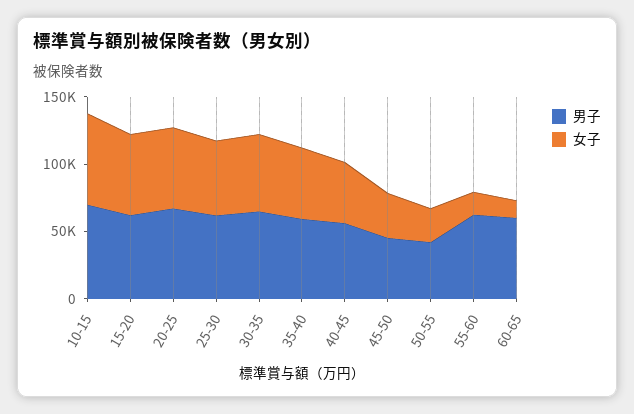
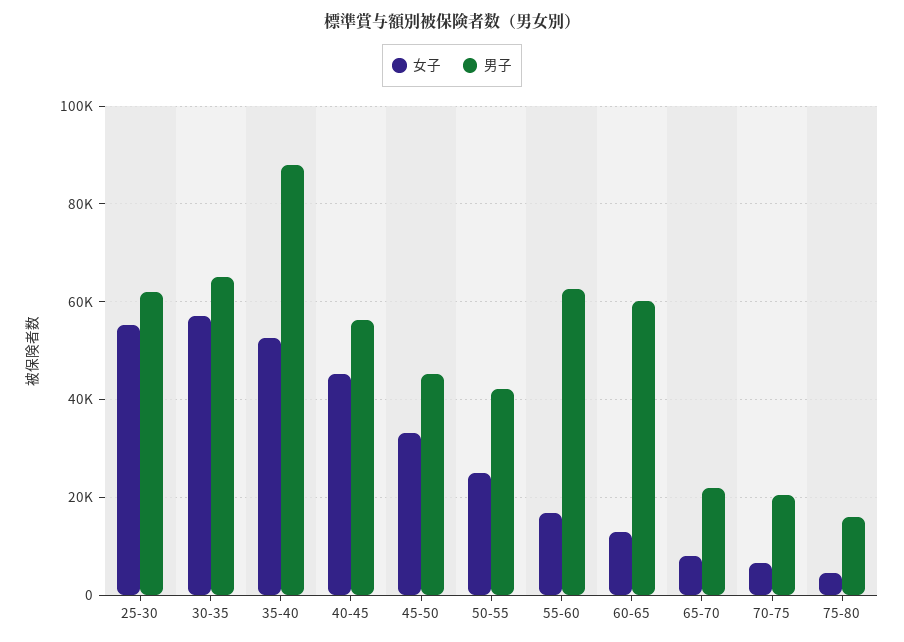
男子, 10-15: 70000 -> none
女子, 10-15: 70000 -> none
男子, 15-20: 60000 -> none
女子, 15-20: 60000 -> none
男子, 20-25: 70000 -> none
女子, 20-25: 60000 -> none
男子, 35-40: 60000 -> 88000
女子, 65-70: none -> 8000
男子, 65-70: none -> 22000
女子, 70-75: none -> 6000
男子, 70-75: none -> 20000
女子, 75-80: none -> 4000
男子, 75-80: none -> 16000

